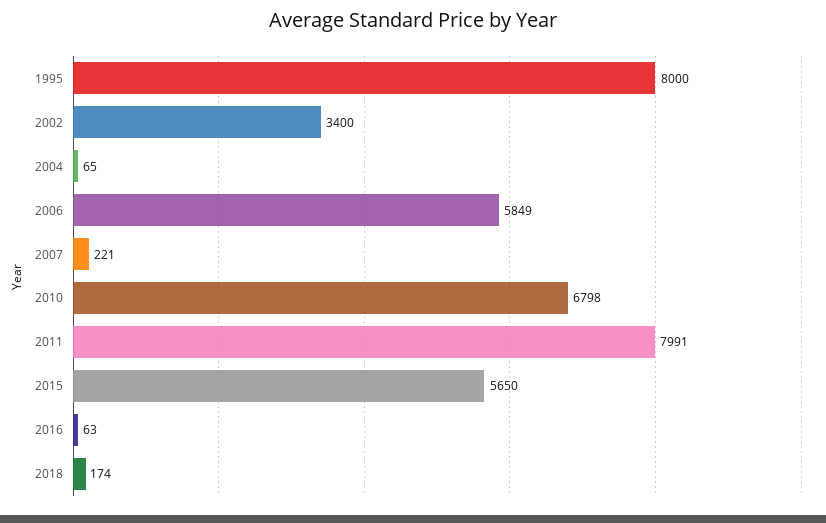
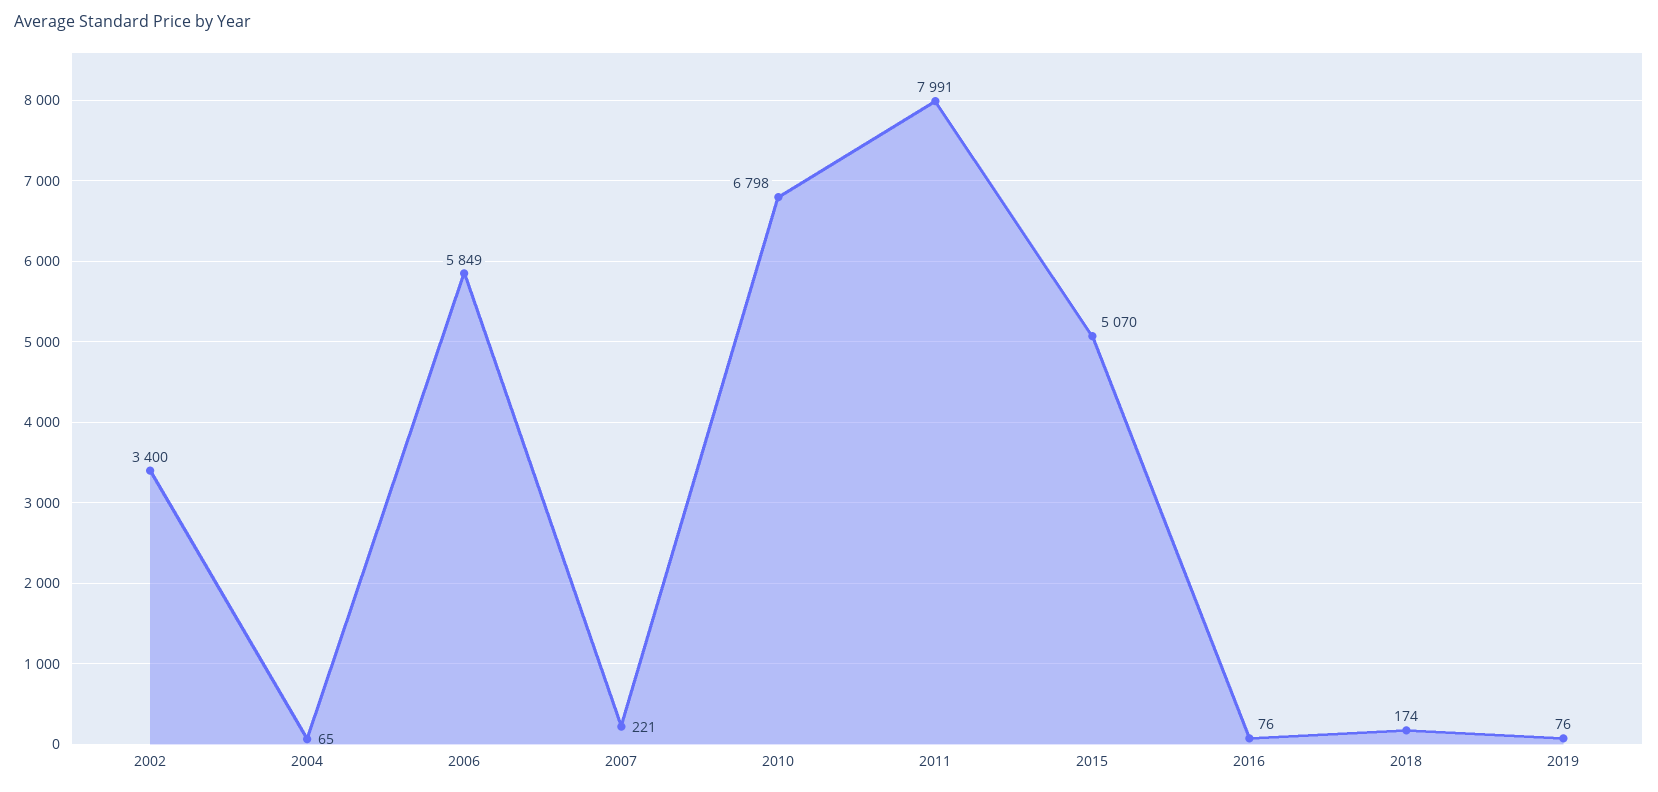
1995: 8000 -> none
2015: 5650 -> 5070
2016: 63 -> 76
2019: none -> 76

